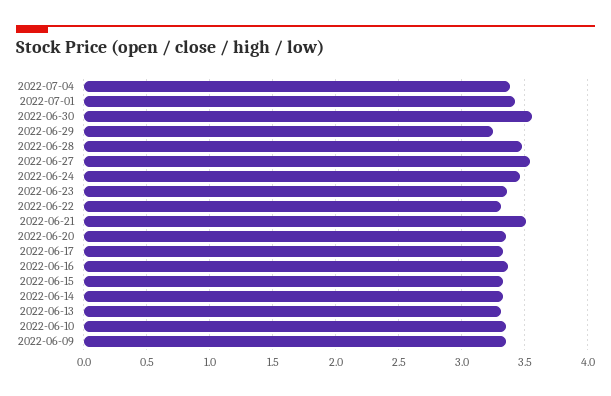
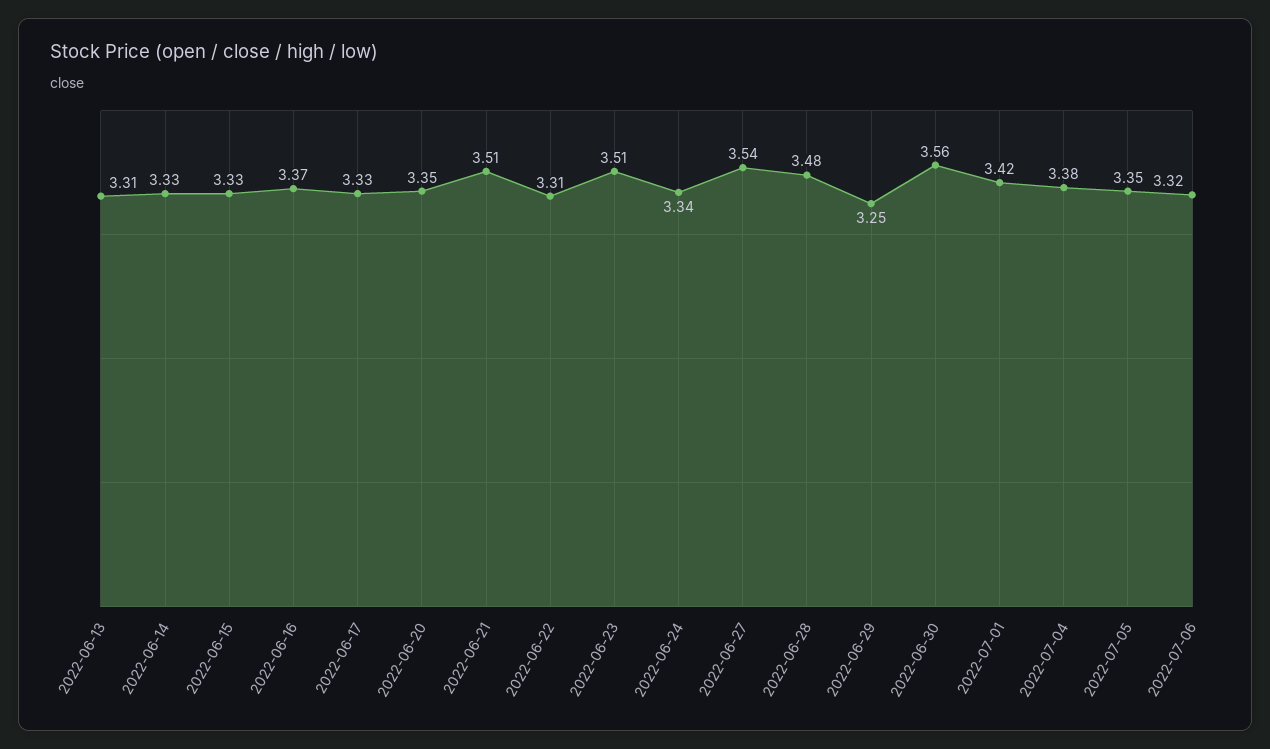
2022-06-24: 3.45 -> 3.34
2022-06-23: 3.35 -> 3.51
2022-06-10: 3.35 -> none
2022-06-09: 3.35 -> none
2022-07-05: none -> 3.35
2022-07-06: none -> 3.32

